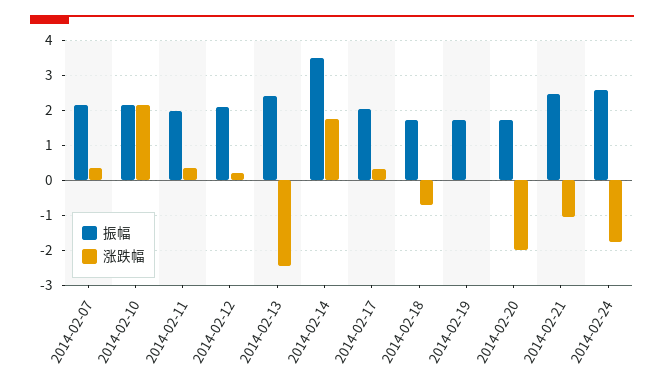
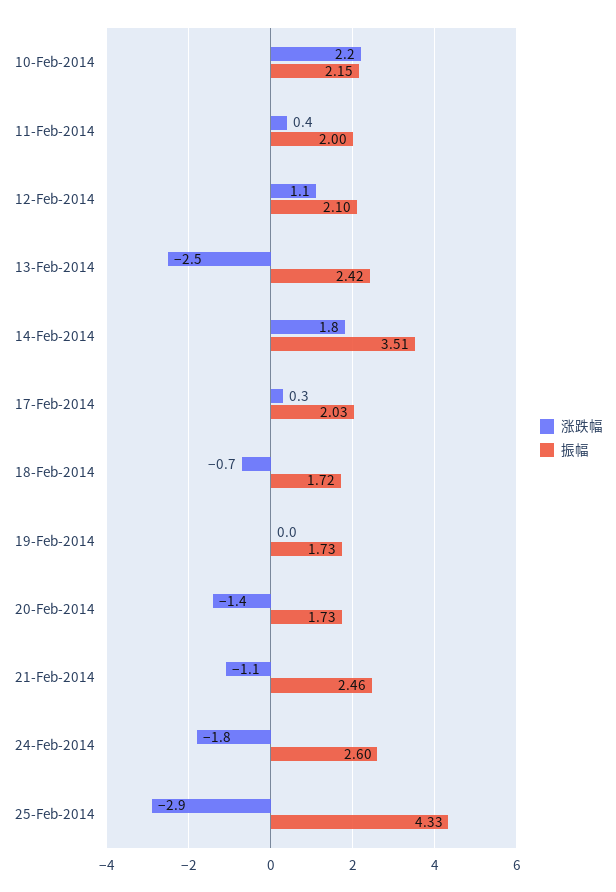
振幅, 2014-02-07: 2.2 -> none
涨跌幅, 2014-02-07: 0.4 -> none
涨跌幅, 2014-02-12: 0.2 -> 1.1
涨跌幅, 2014-02-20: -2 -> -1.4
涨跌幅, 25-Feb-2014: none -> -2.9
振幅, 25-Feb-2014: none -> 4.33

